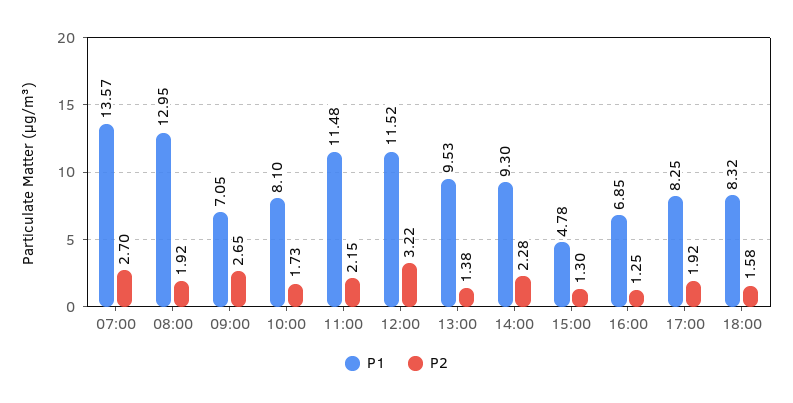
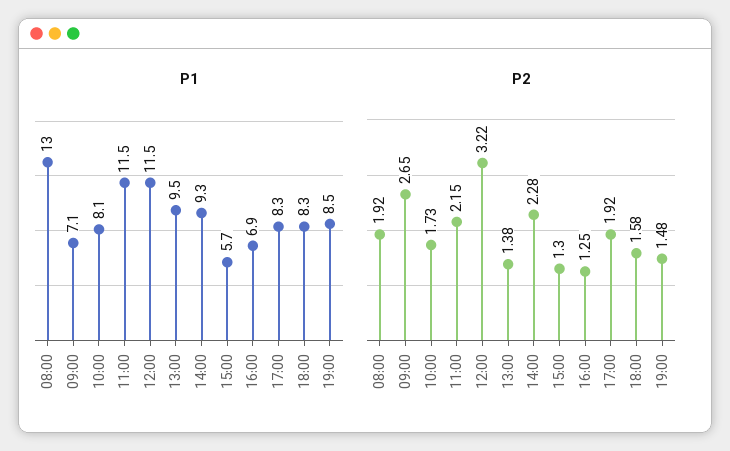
P1, 07:00: 13.57 -> none
P2, 07:00: 2.7 -> none
P1, 15:00: 4.78 -> 5.7
P1, 19:00: none -> 8.5
P2, 19:00: none -> 1.48

